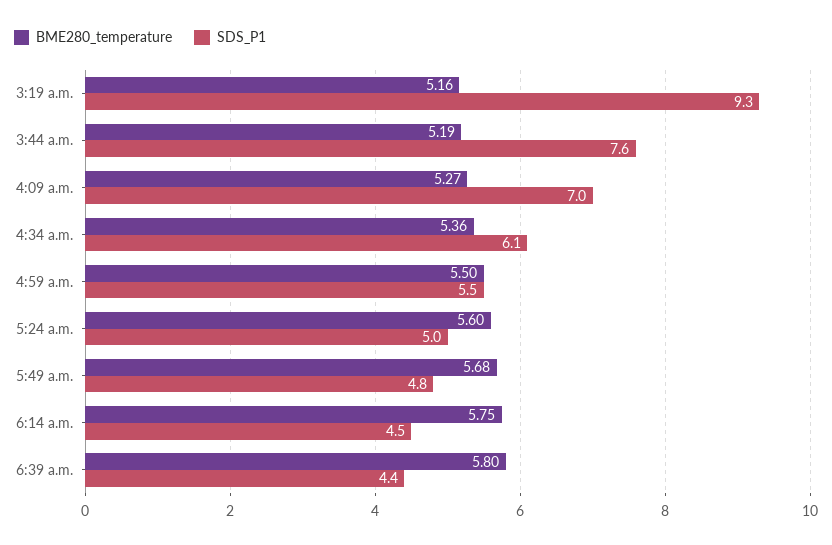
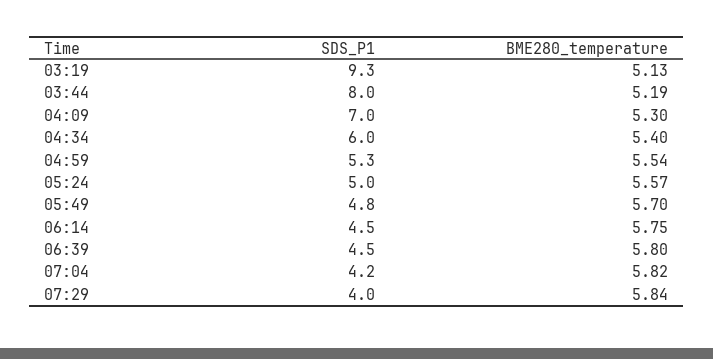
BME280_temperature, 3:19 a.m.: 5.16 -> 5.13
SDS_P1, 3:44 a.m.: 7.6 -> 8
BME280_temperature, 4:09 a.m.: 5.27 -> 5.3
BME280_temperature, 4:34 a.m.: 5.36 -> 5.4
SDS_P1, 4:34 a.m.: 6.1 -> 6
BME280_temperature, 4:59 a.m.: 5.5 -> 5.54
SDS_P1, 4:59 a.m.: 5.5 -> 5.3
BME280_temperature, 5:24 a.m.: 5.6 -> 5.57
BME280_temperature, 5:49 a.m.: 5.68 -> 5.7
SDS_P1, 6:39 a.m.: 4.4 -> 4.5
SDS_P1, 07:04: none -> 4.2
BME280_temperature, 07:04: none -> 5.82
SDS_P1, 07:29: none -> 4
BME280_temperature, 07:29: none -> 5.84

